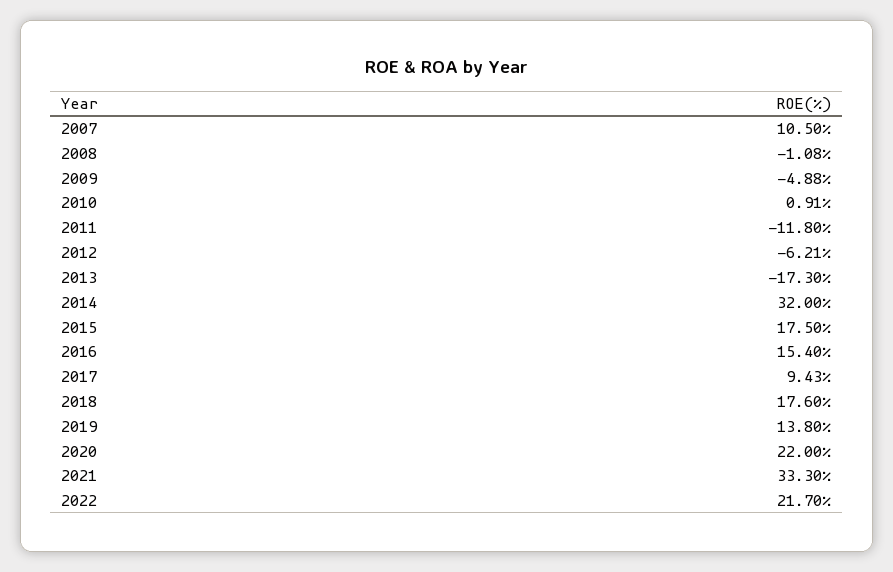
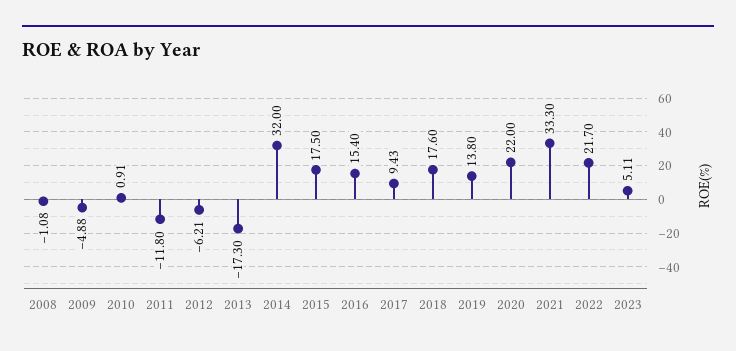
2007: 10.5 -> none
2023: none -> 5.11

